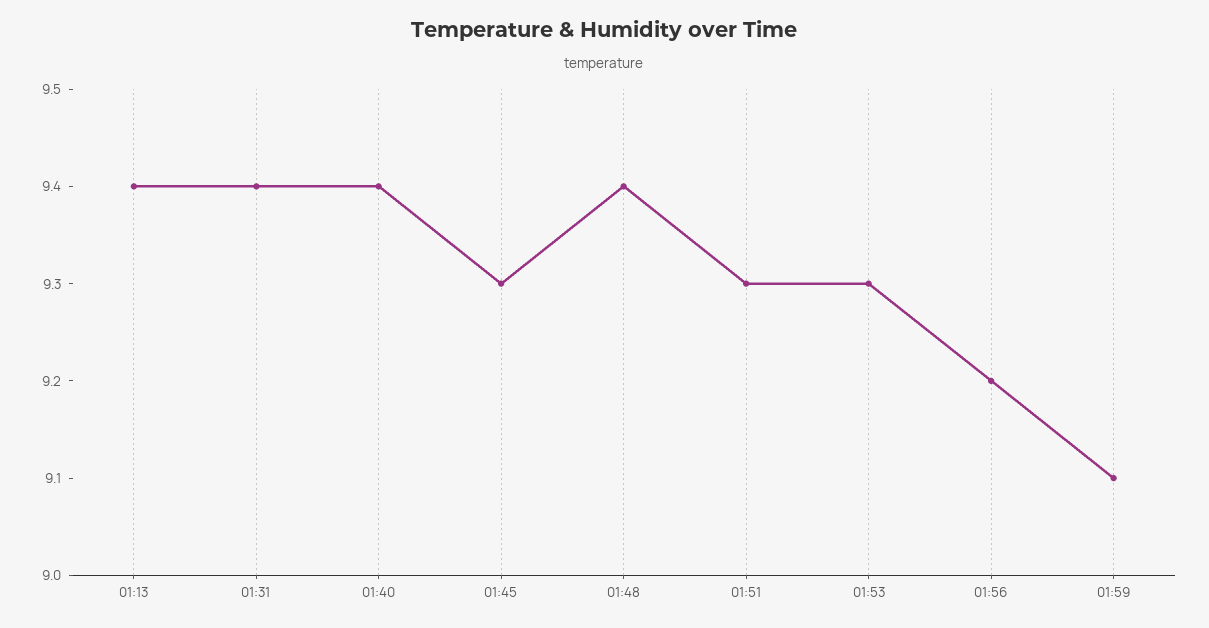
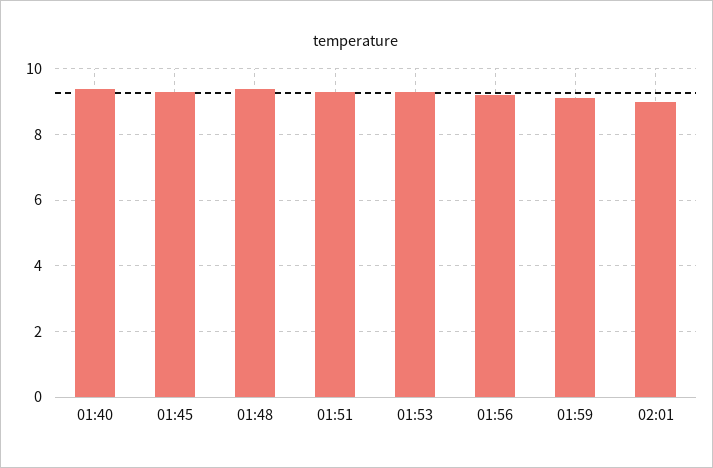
01:13: 9.4 -> none
01:31: 9.4 -> none
02:01: none -> 9

